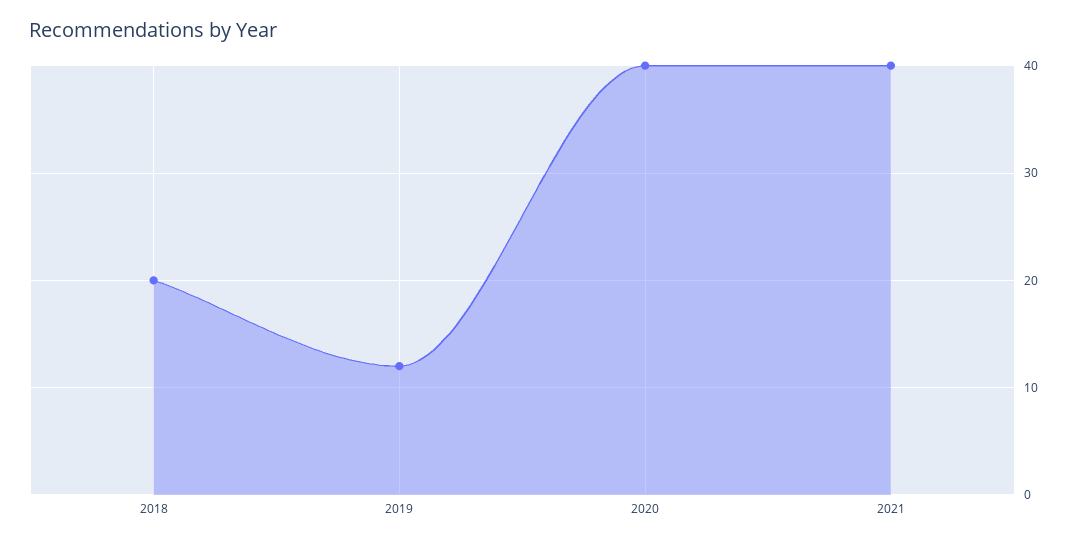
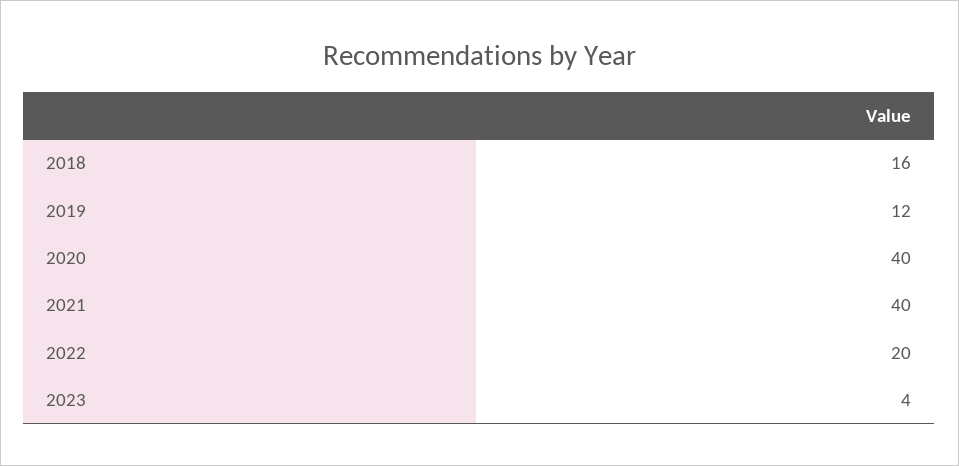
2018: 20 -> 16
2022: none -> 20
2023: none -> 4

